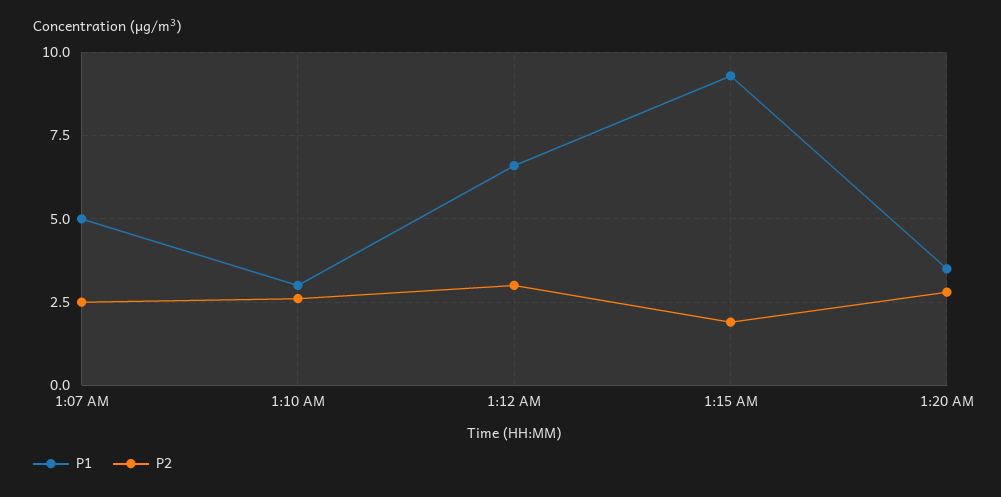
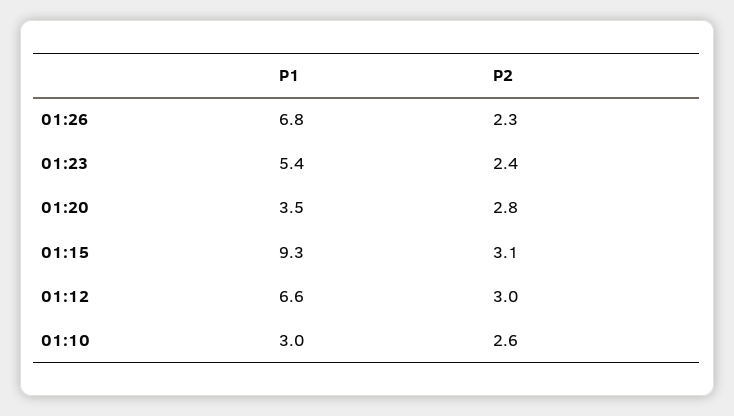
P1, 1:07 AM: 5 -> none
P2, 1:07 AM: 2.5 -> none
P2, 1:15 AM: 2 -> 3.1
P1, 01:26: none -> 6.8
P2, 01:26: none -> 2.3
P1, 01:23: none -> 5.4
P2, 01:23: none -> 2.4

